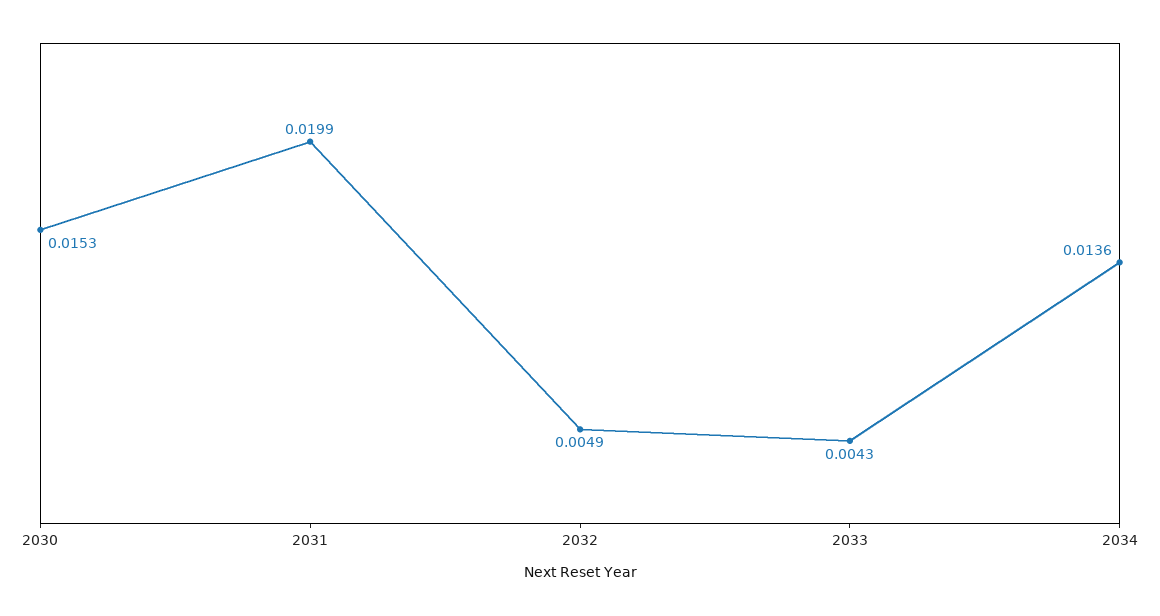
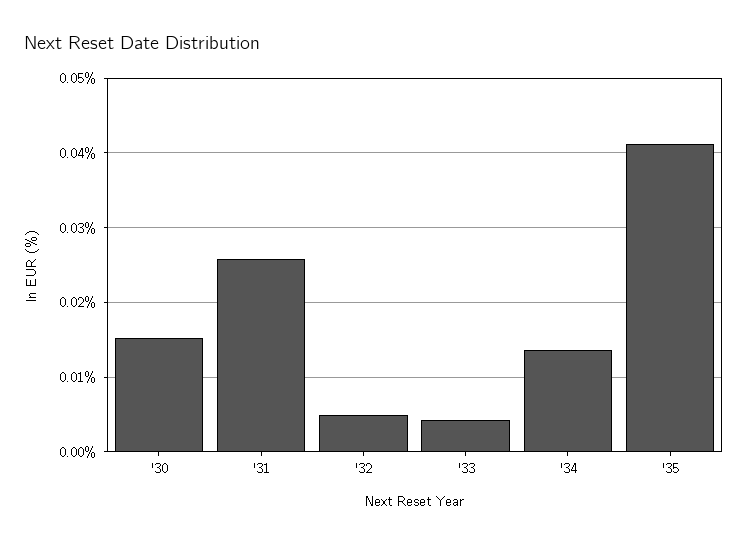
2031: 0.0199 -> 0.026
'35: none -> 0.041

